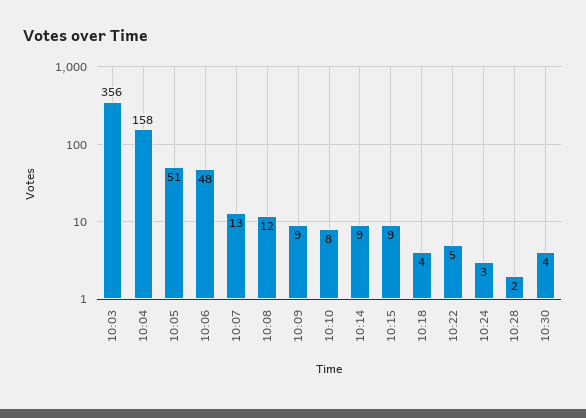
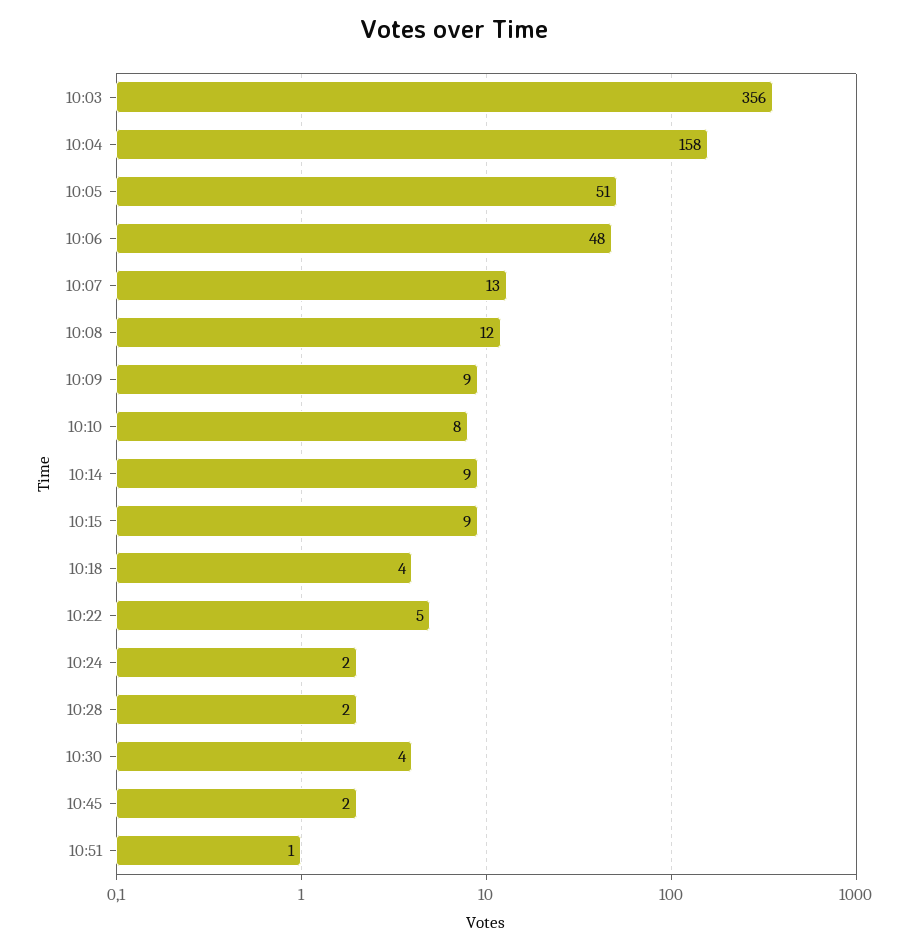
10:24: 3 -> 2
10:45: none -> 2
10:51: none -> 1

